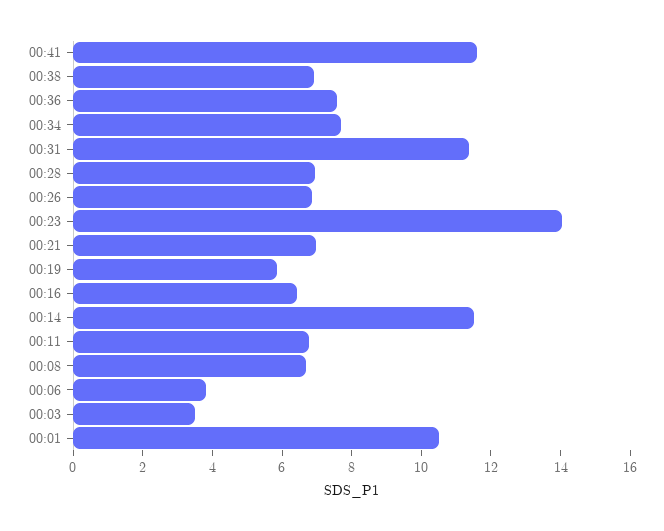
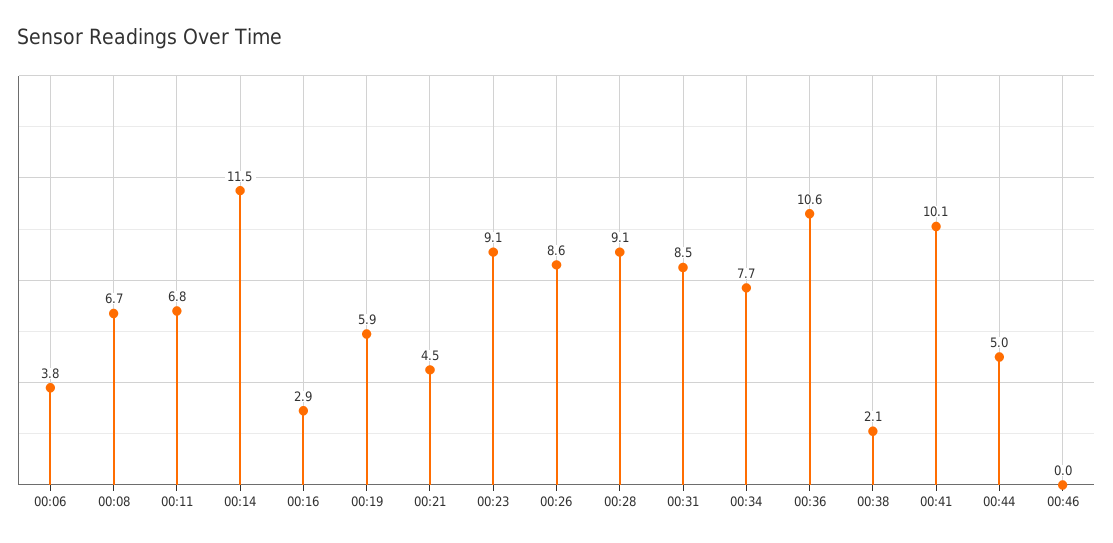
00:41: 11.5 -> 10.1
00:38: 7 -> 2.1
00:36: 7.5 -> 10.6
00:31: 11.5 -> 8.5
00:28: 7 -> 9.1
00:26: 7 -> 8.6
00:23: 14 -> 9.1
00:21: 7 -> 4.5
00:16: 6.5 -> 2.9
00:03: 3.5 -> none
00:01: 10.5 -> none
00:44: none -> 5
00:46: none -> 0

